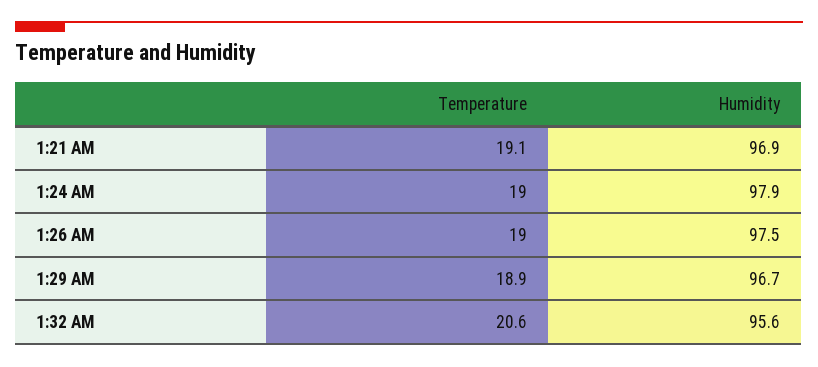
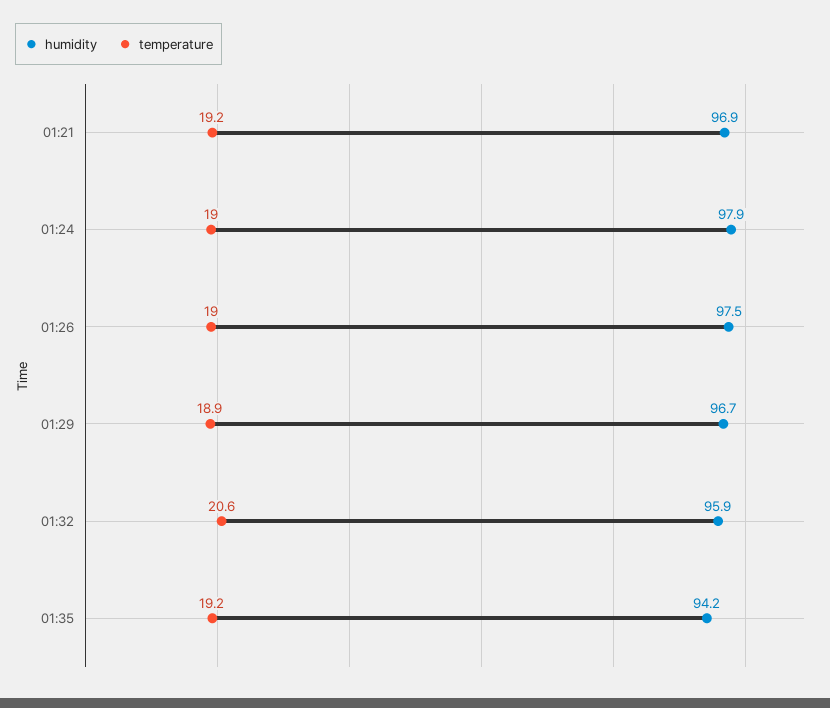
Temperature, 1:21 AM: 19.1 -> 19.2
Humidity, 1:32 AM: 95.6 -> 95.9
Humidity, 01:35: none -> 94.2
Temperature, 01:35: none -> 19.2

